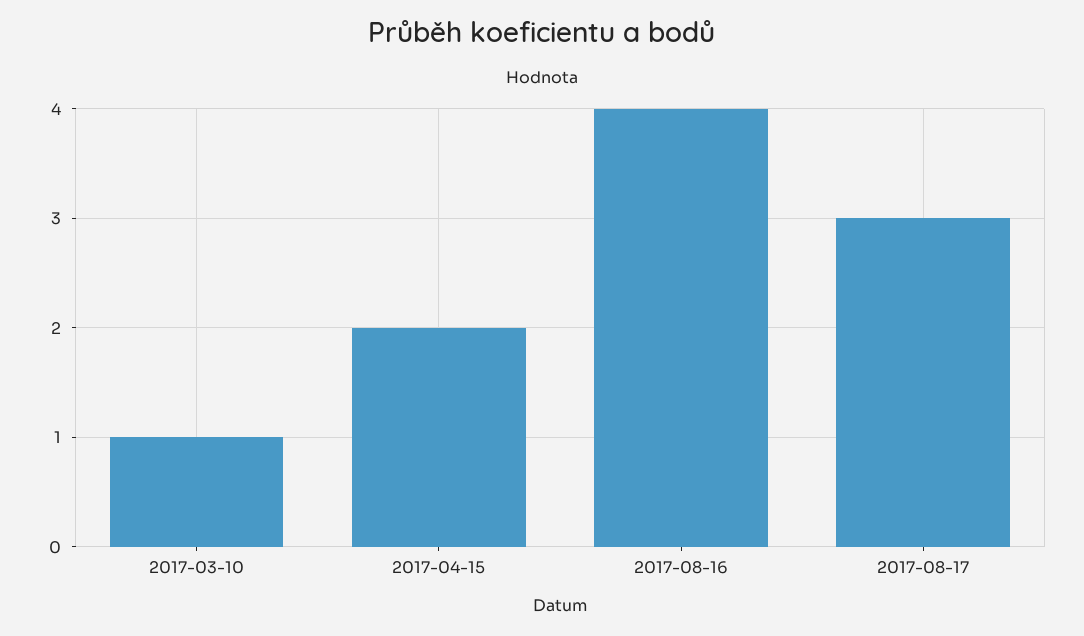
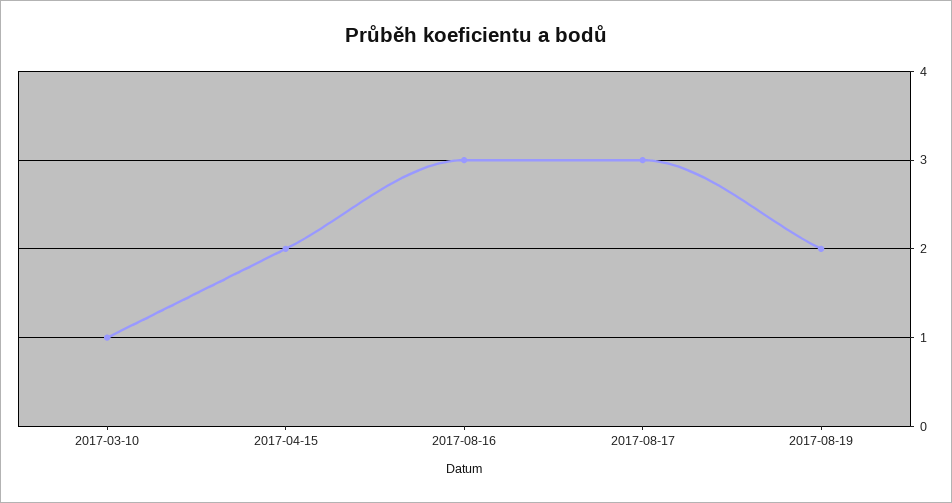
2017-08-16: 4 -> 3
2017-08-19: none -> 2

